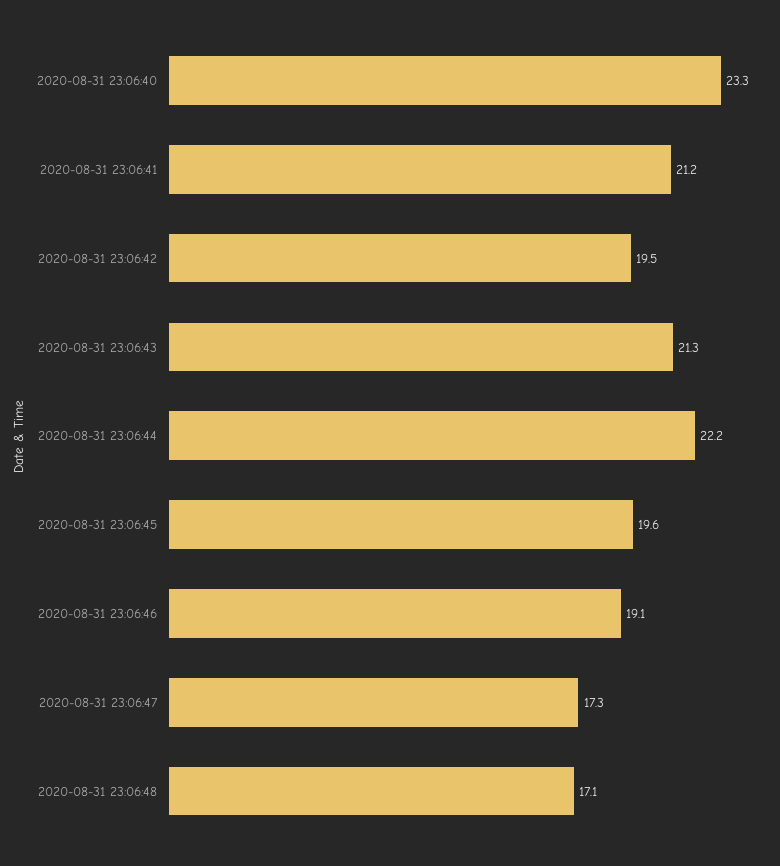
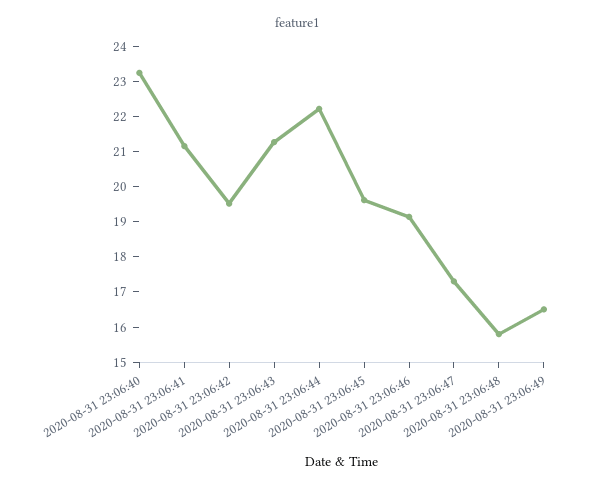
2020-08-31 23:06:48: 17.1 -> 15.75
2020-08-31 23:06:49: none -> 16.5

